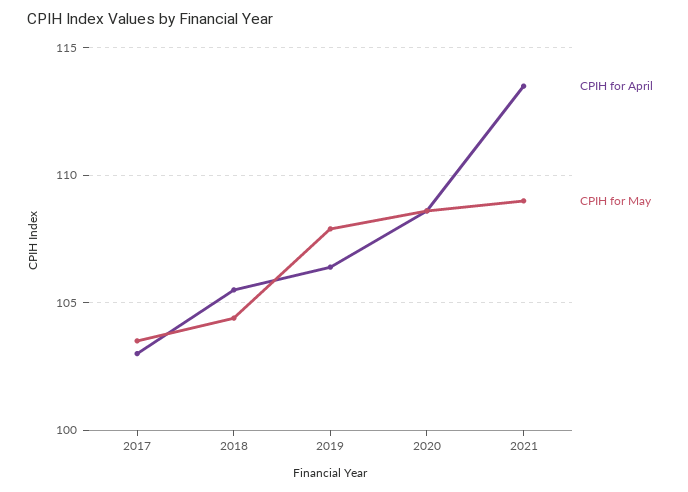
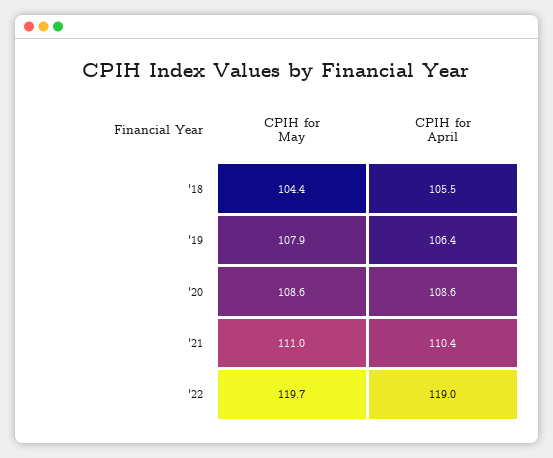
CPIH for April, 2017: 103 -> none
CPIH for May, 2017: 103.5 -> none
CPIH for April, 2021: 113.5 -> 110.4
CPIH for May, 2021: 109 -> 111
CPIH for May, '22: none -> 119.7
CPIH for April, '22: none -> 119

